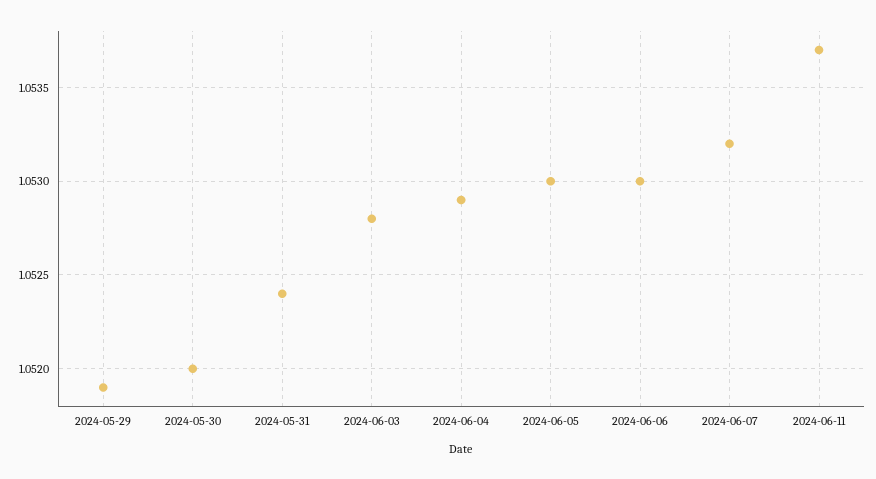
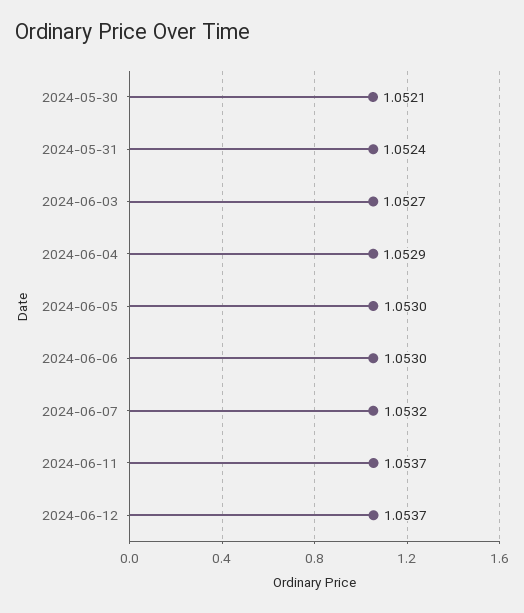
2024-05-29: 1.0519 -> none
2024-05-30: 1.052 -> 1.0521
2024-06-03: 1.0528 -> 1.0527
2024-06-12: none -> 1.0537

